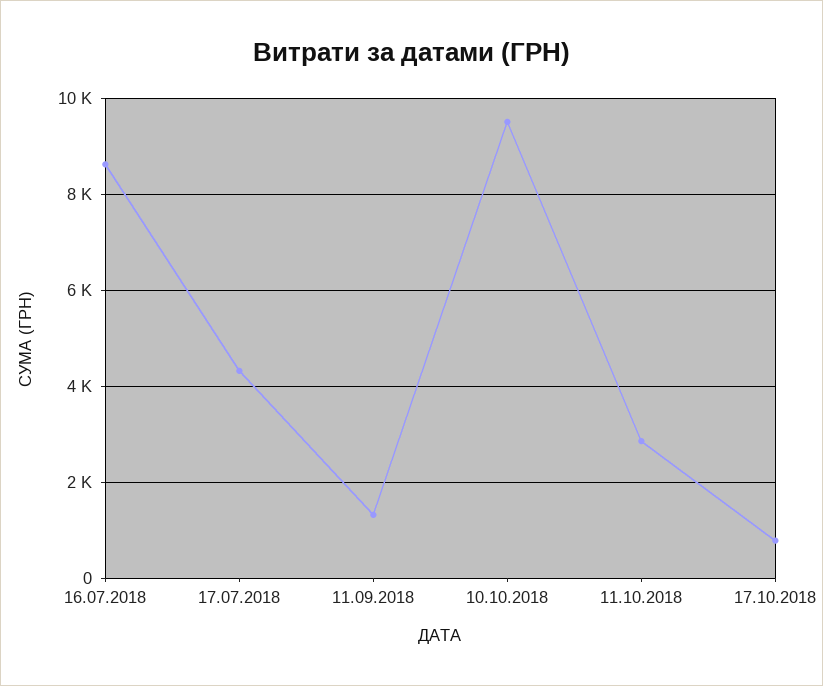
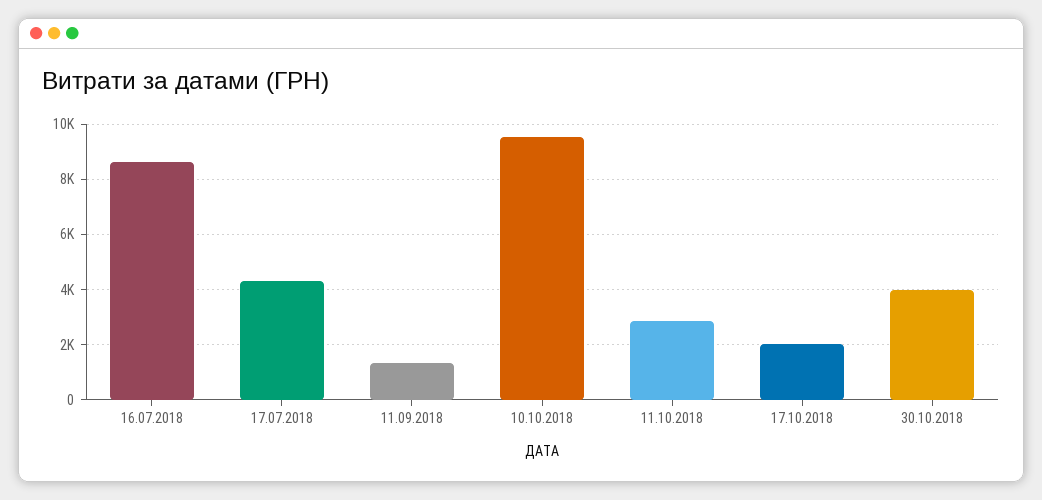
17.10.2018: 800 -> 2000
30.10.2018: none -> 4000

